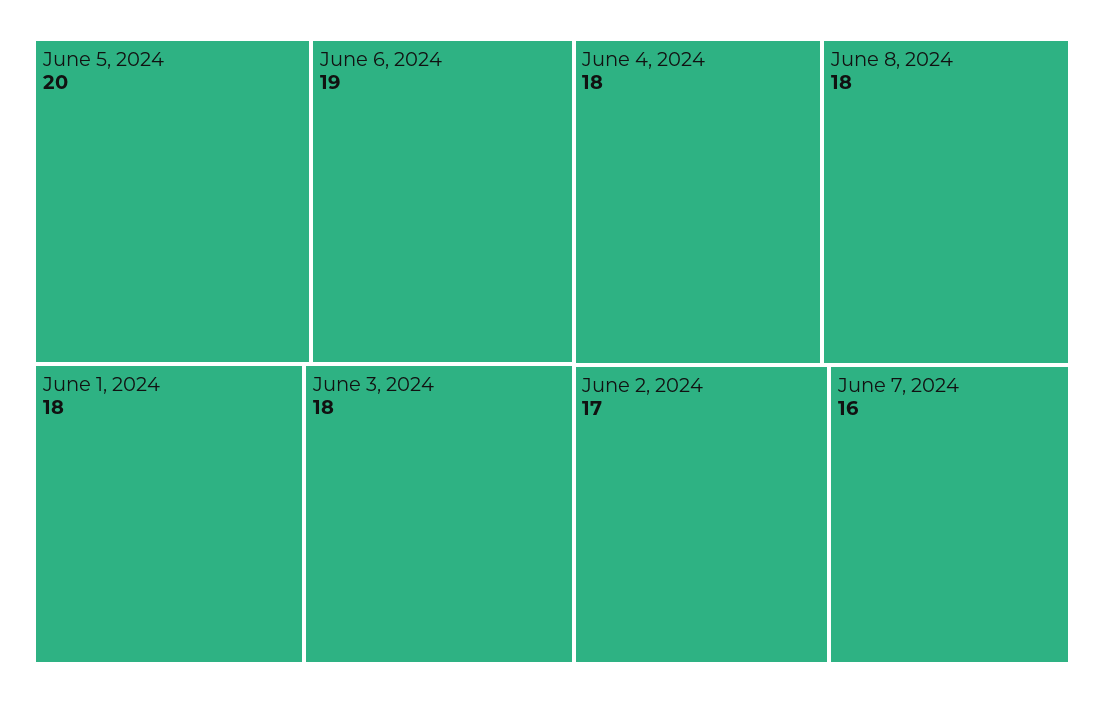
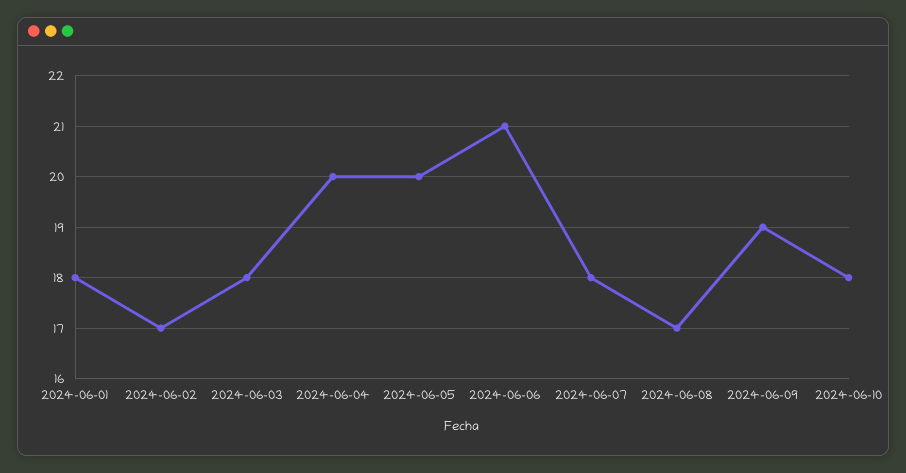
June 6, 2024: 19 -> 21
June 4, 2024: 18 -> 20
June 8, 2024: 18 -> 17
June 7, 2024: 16 -> 18
2024-06-09: none -> 19
2024-06-10: none -> 18

